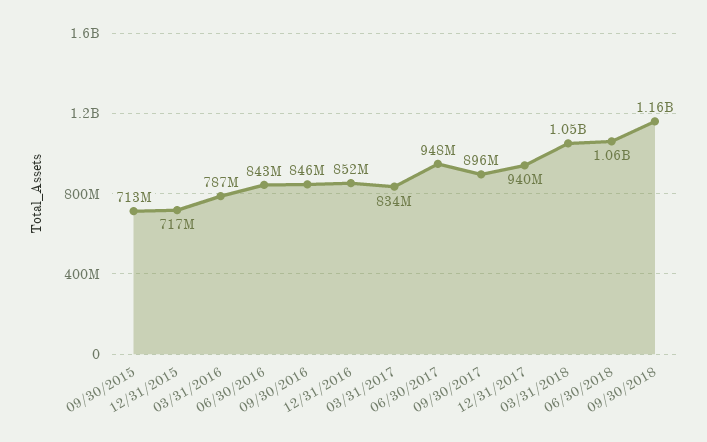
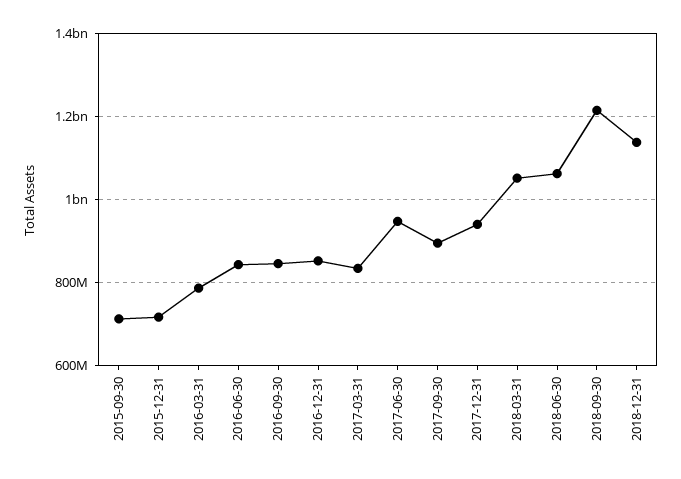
09/30/2018: 1160000000 -> 1220000000
2018-12-31: none -> 1140000000

